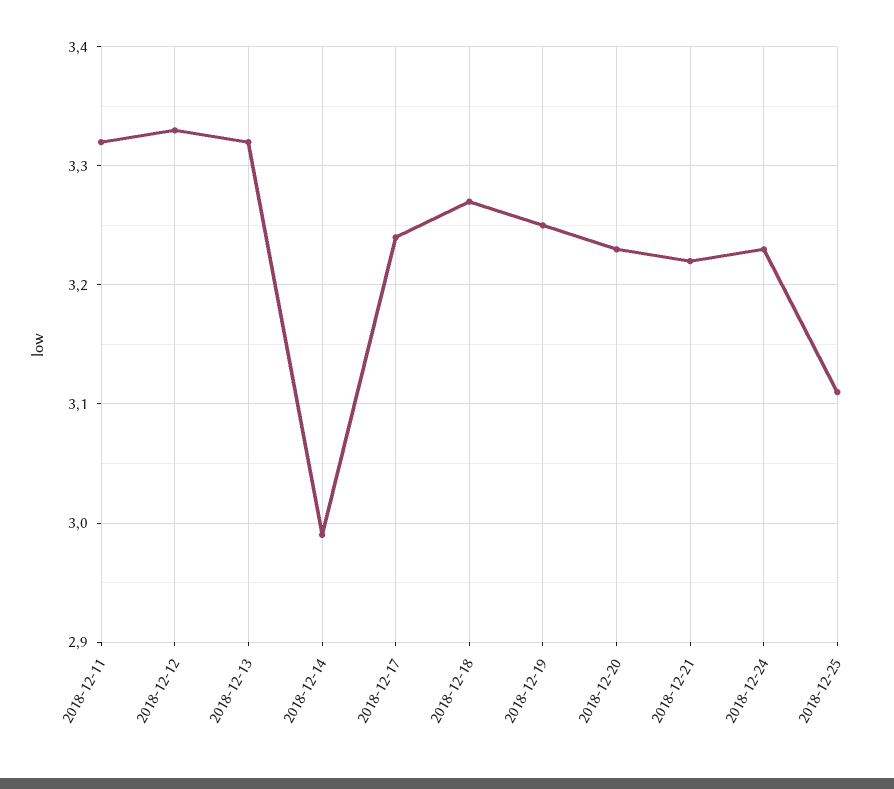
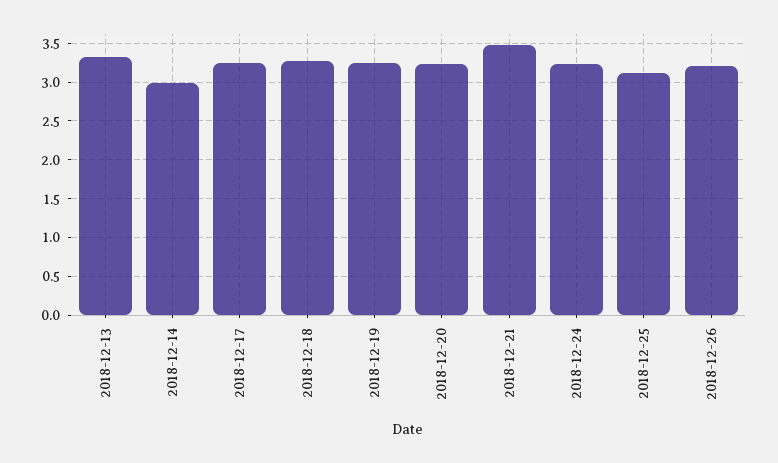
2018-12-11: 3.32 -> none
2018-12-12: 3.33 -> none
2018-12-21: 3.22 -> 3.5
2018-12-26: none -> 3.2

